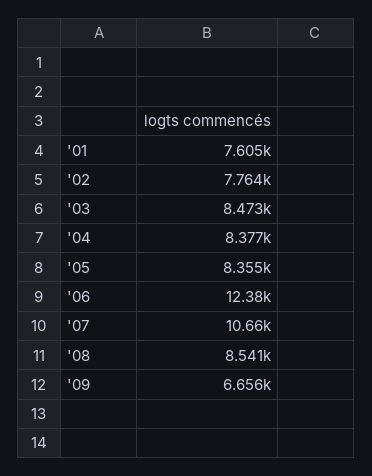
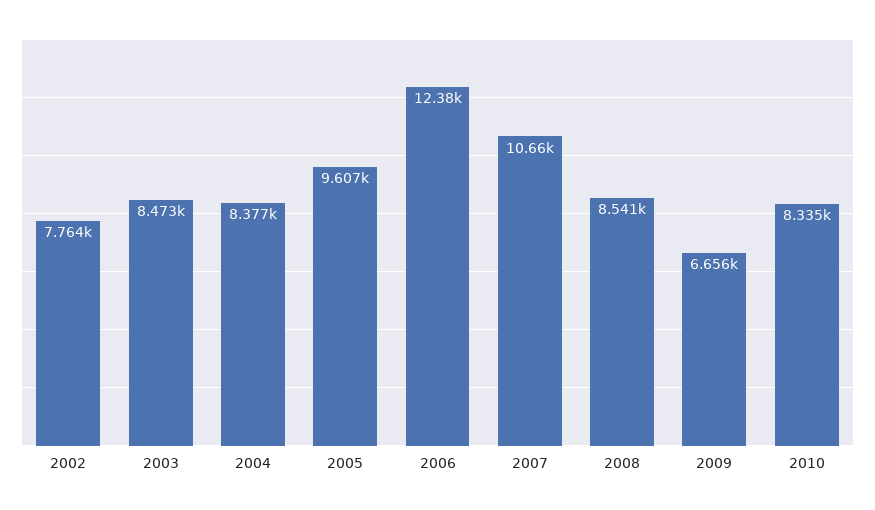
'01: 7605 -> none
'05: 8355 -> 9607
2010: none -> 8335

